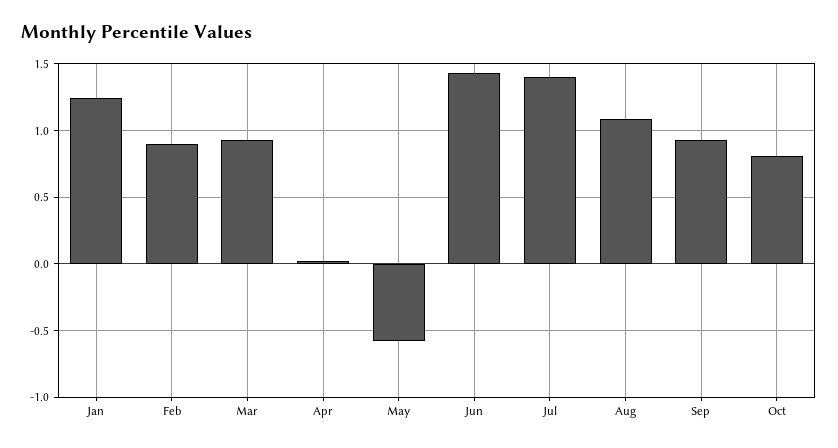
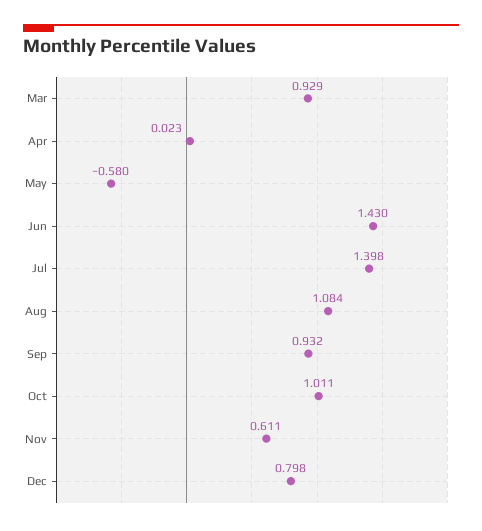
Jan: 1.25 -> none
Feb: 0.9 -> none
Oct: 0.8 -> 1.011
Nov: none -> 0.611
Dec: none -> 0.798

